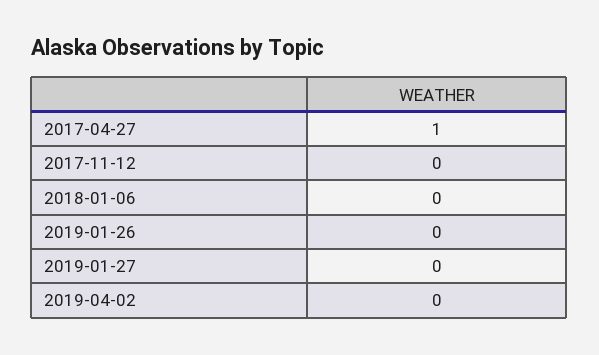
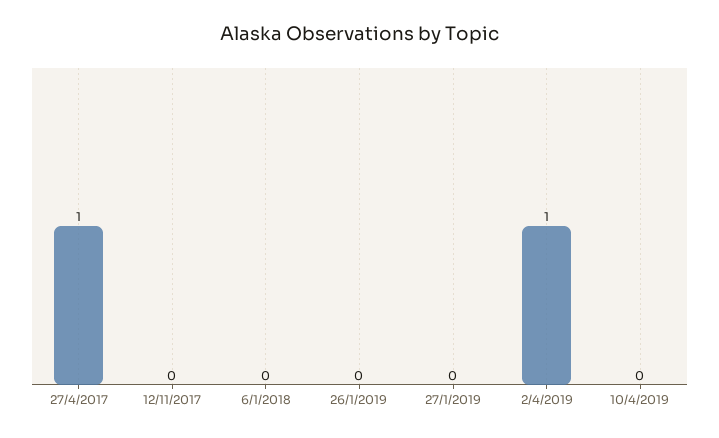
2019-04-02: 0 -> 1
10/4/2019: none -> 0

